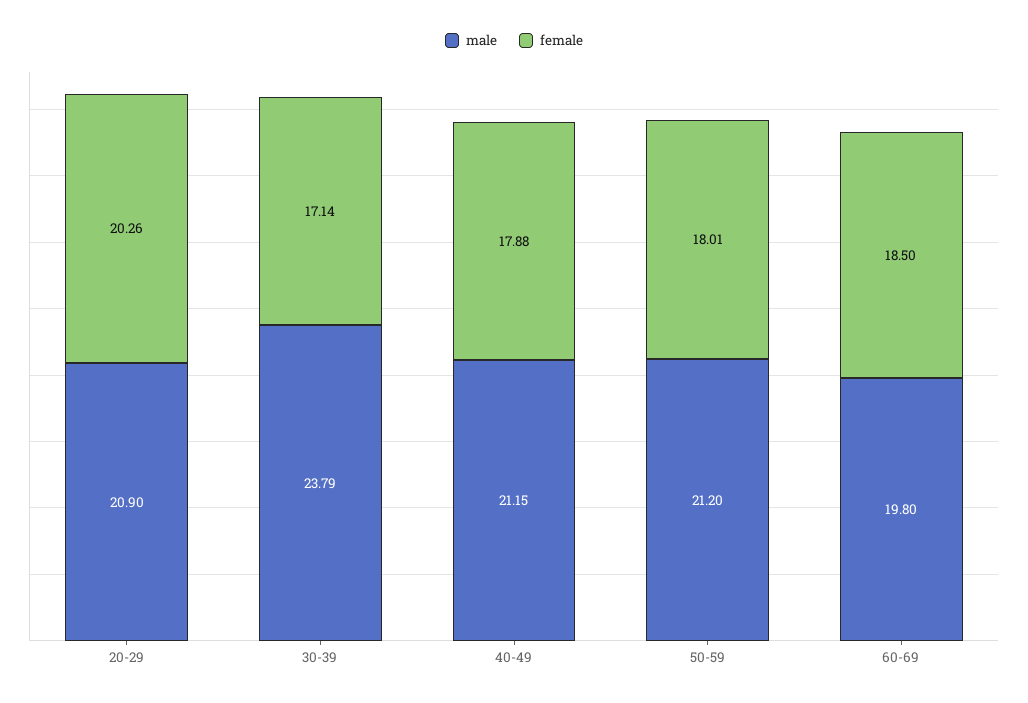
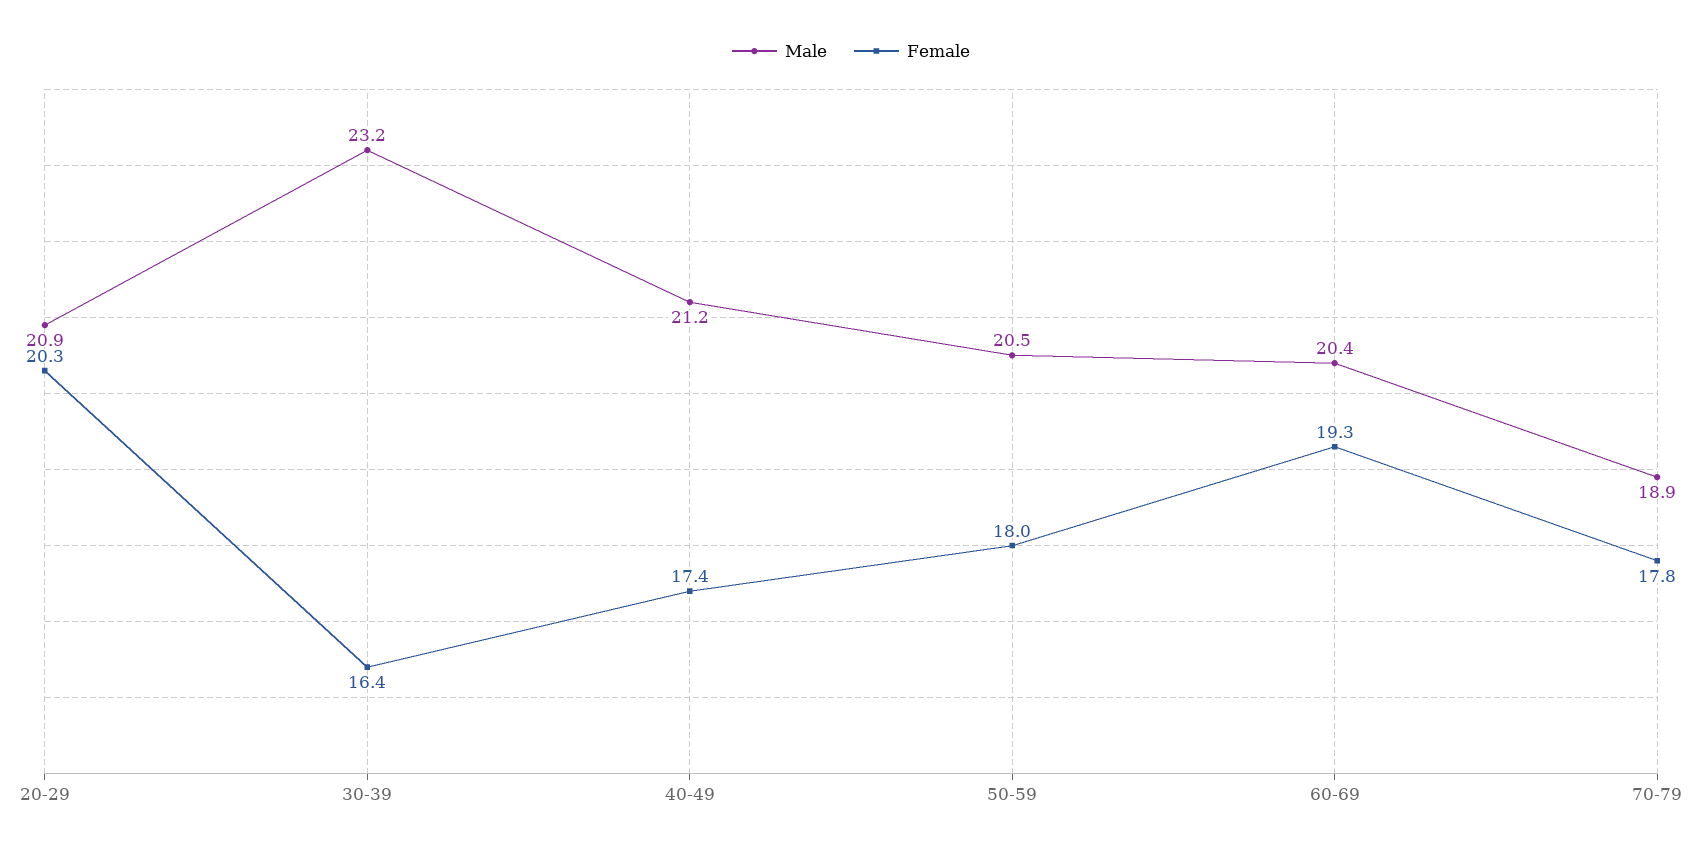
male, 30-39: 23.79 -> 23.2
female, 30-39: 17.14 -> 16.4
female, 40-49: 17.88 -> 17.4
male, 50-59: 21.2 -> 20.5
male, 60-69: 19.8 -> 20.4
female, 60-69: 18.5 -> 19.3
male, 70-79: none -> 18.9
female, 70-79: none -> 17.8

